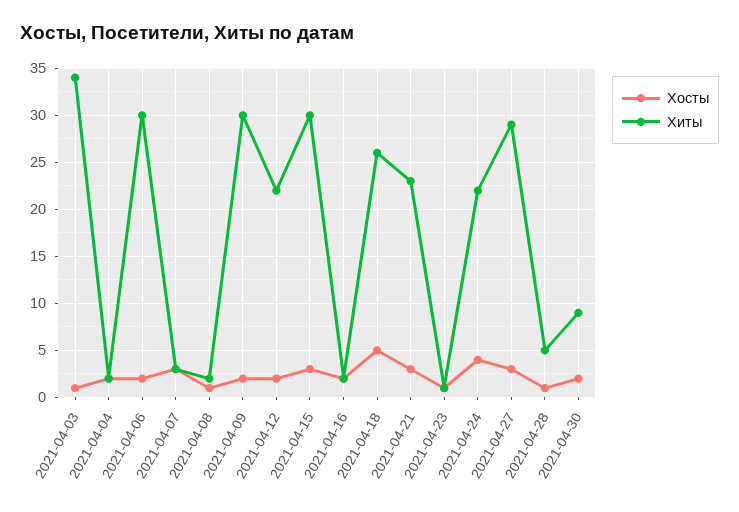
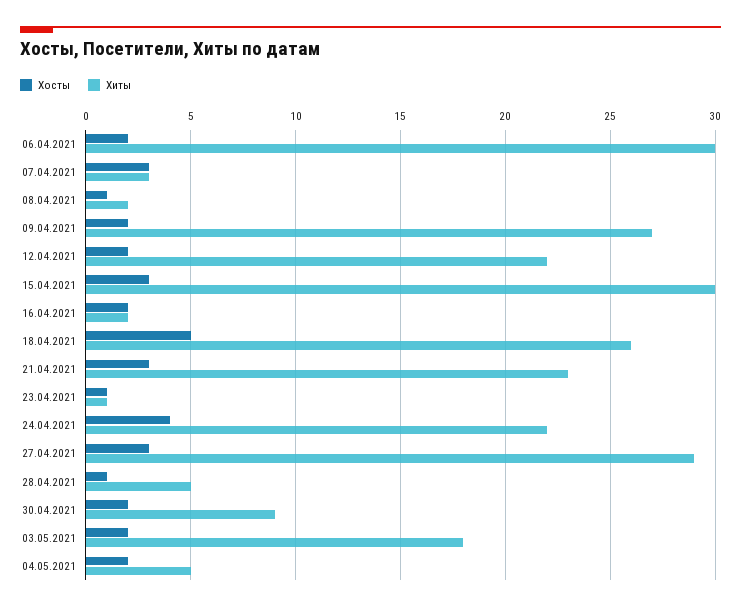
Хосты, 2021-04-03: 1 -> none
Хиты, 2021-04-03: 34 -> none
Хосты, 2021-04-04: 2 -> none
Хиты, 2021-04-04: 2 -> none
Хиты, 2021-04-09: 30 -> 27
Хосты, 03.05.2021: none -> 2
Хиты, 03.05.2021: none -> 18
Хосты, 04.05.2021: none -> 2
Хиты, 04.05.2021: none -> 5

